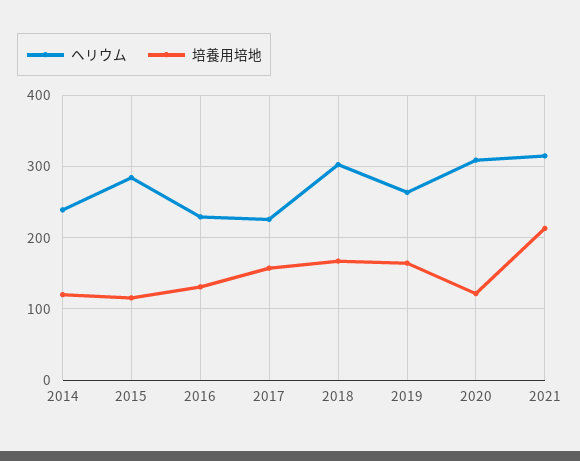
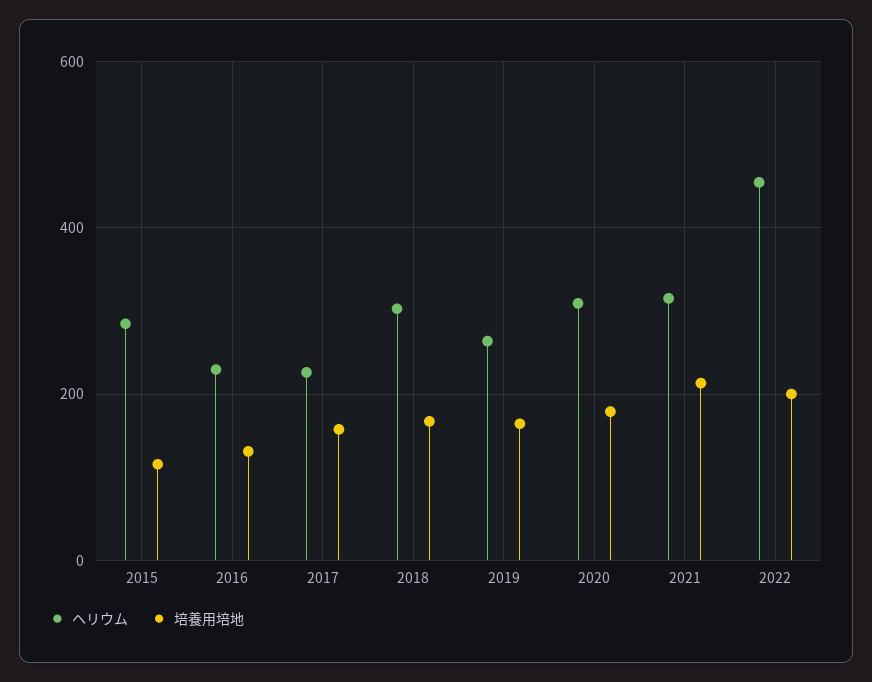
ヘリウム, 2014: 240 -> none
培養用培地, 2014: 120 -> none
培養用培地, 2020: 120 -> 180
ヘリウム, 2022: none -> 460
培養用培地, 2022: none -> 200

